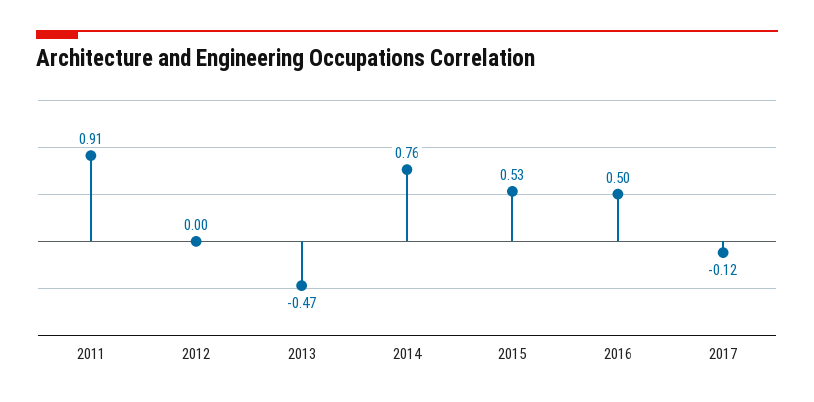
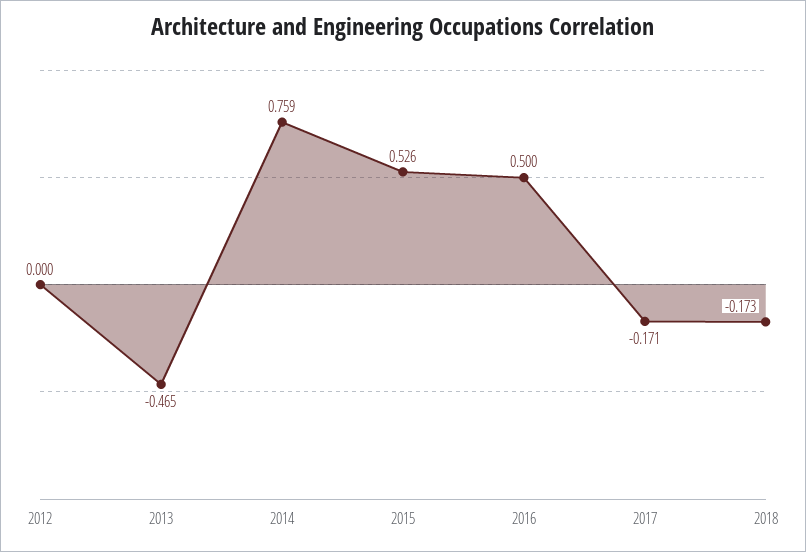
2011: 0.91 -> none
2017: -0.12 -> -0.171
2018: none -> -0.173

